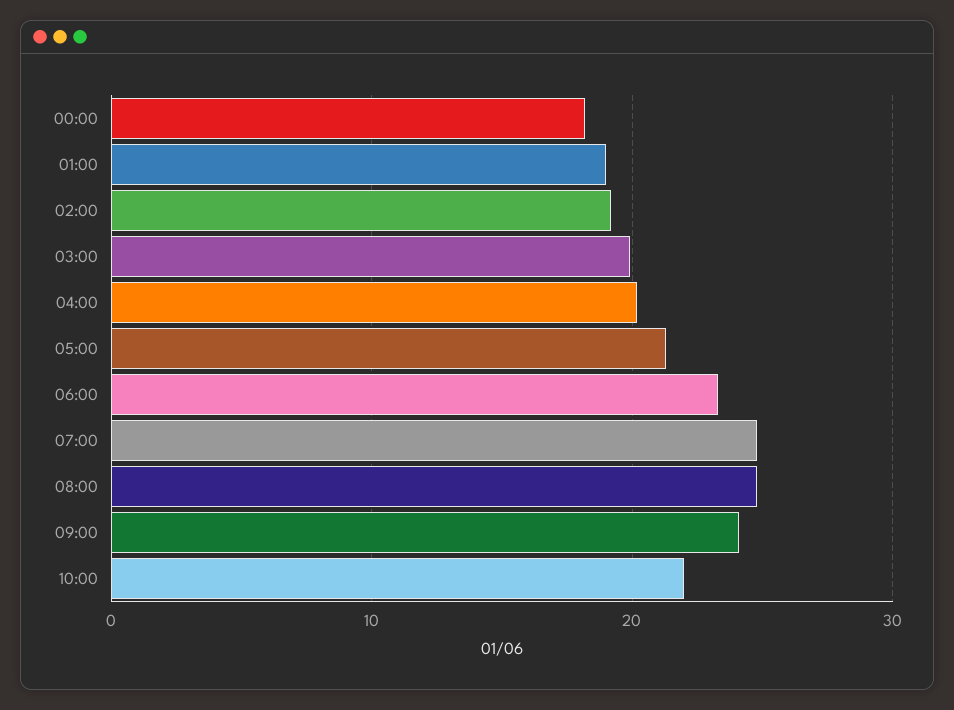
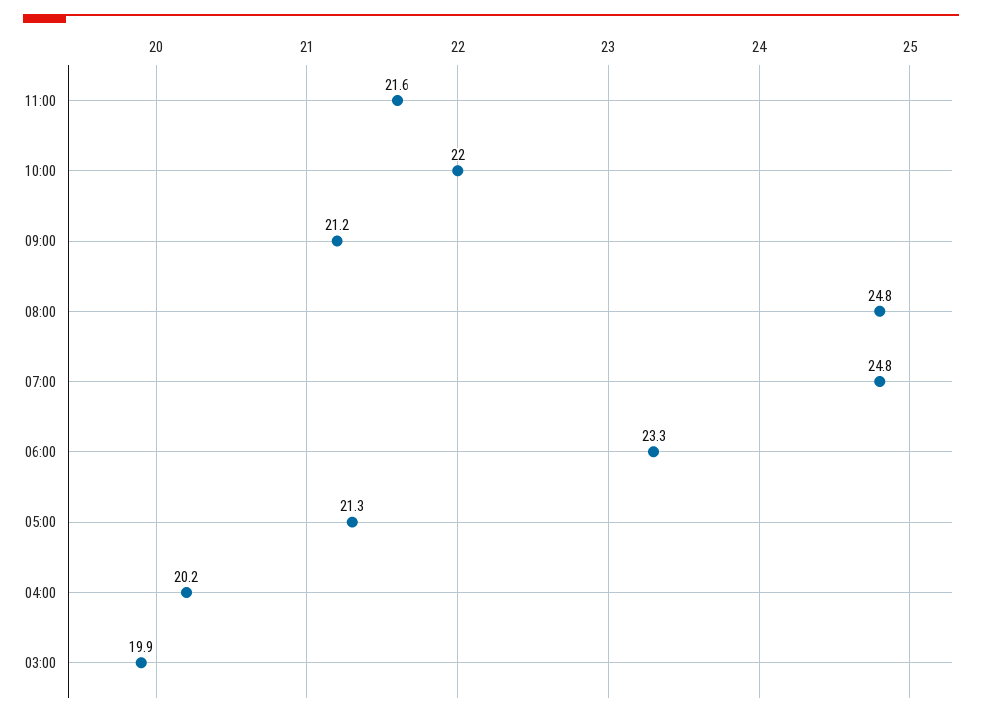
00:00: 18 -> none
01:00: 19 -> none
02:00: 19 -> none
09:00: 24 -> 21.2
11:00: none -> 21.6

